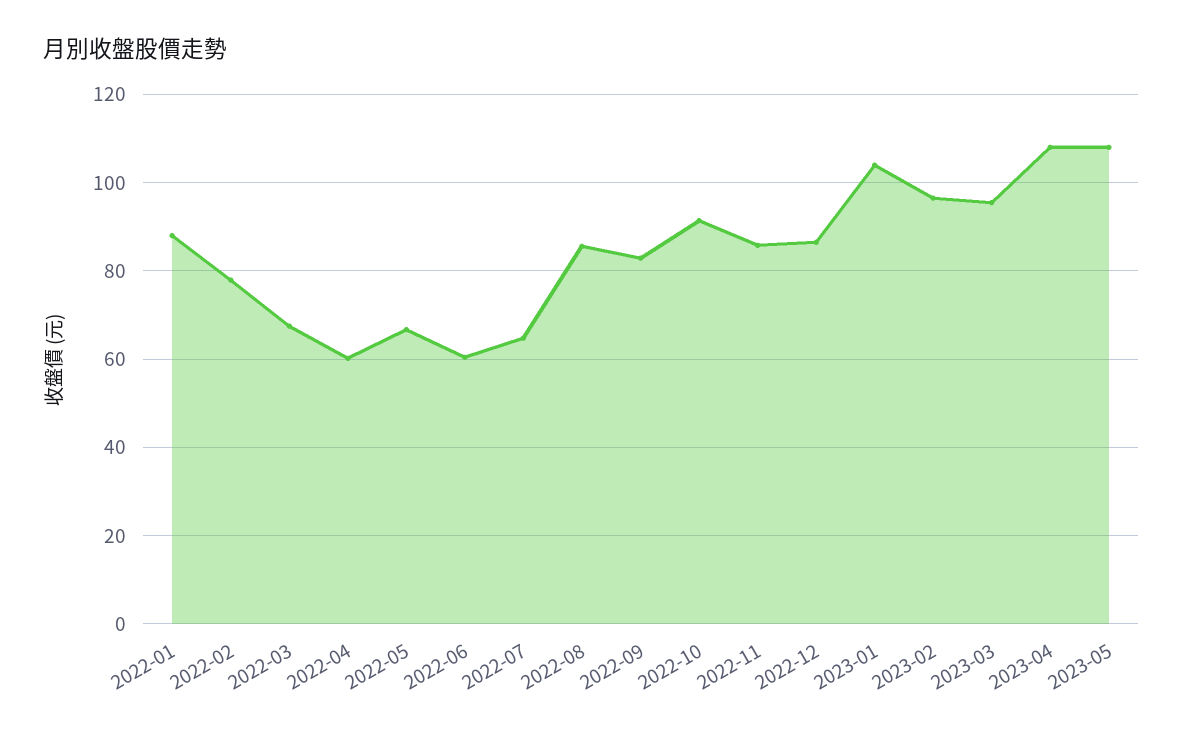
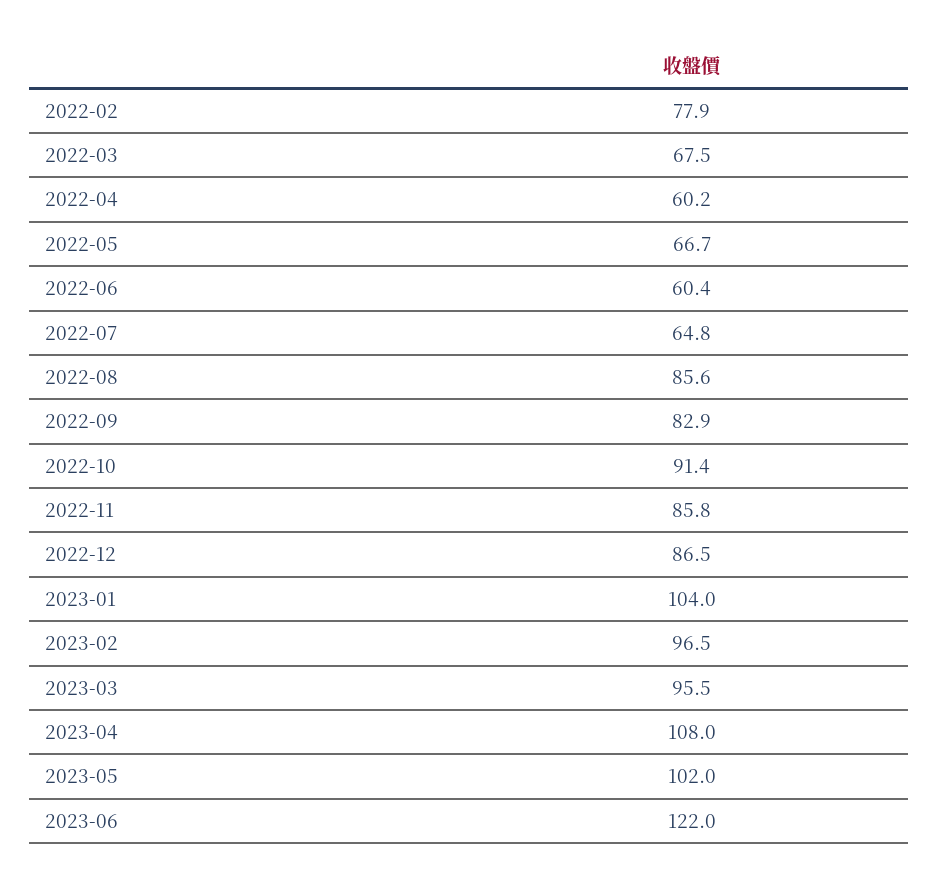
2022-01: 88 -> none
2023-05: 108 -> 102
2023-06: none -> 122

